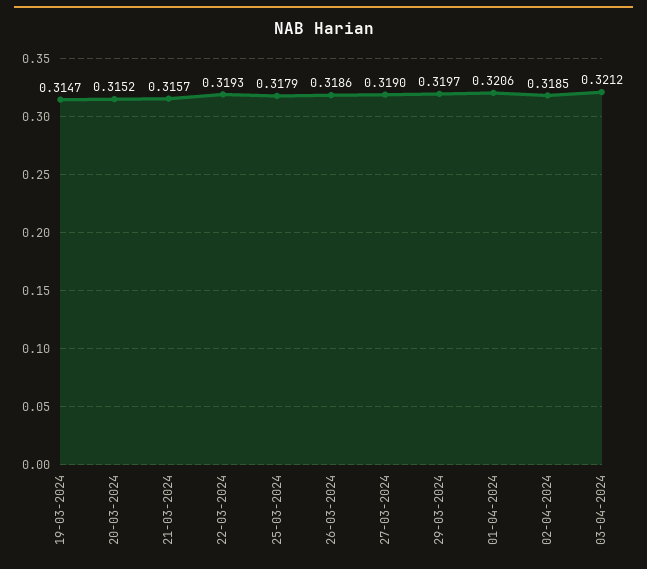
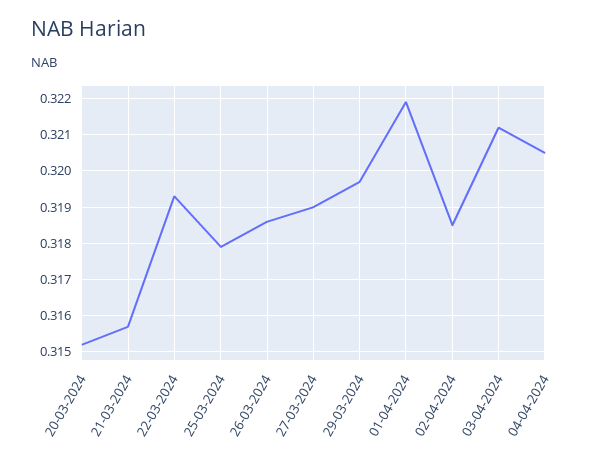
19-03-2024: 0.3147 -> none
01-04-2024: 0.3206 -> 0.322
04-04-2024: none -> 0.3205

